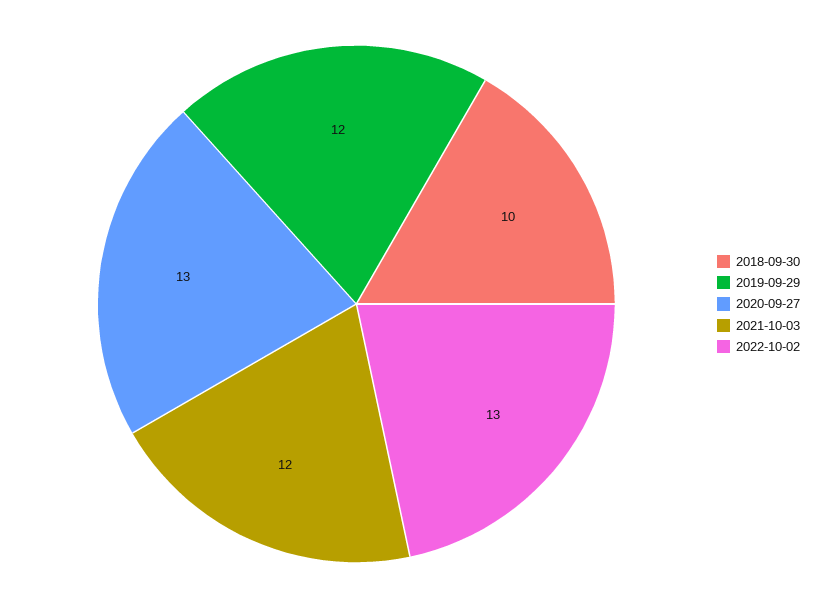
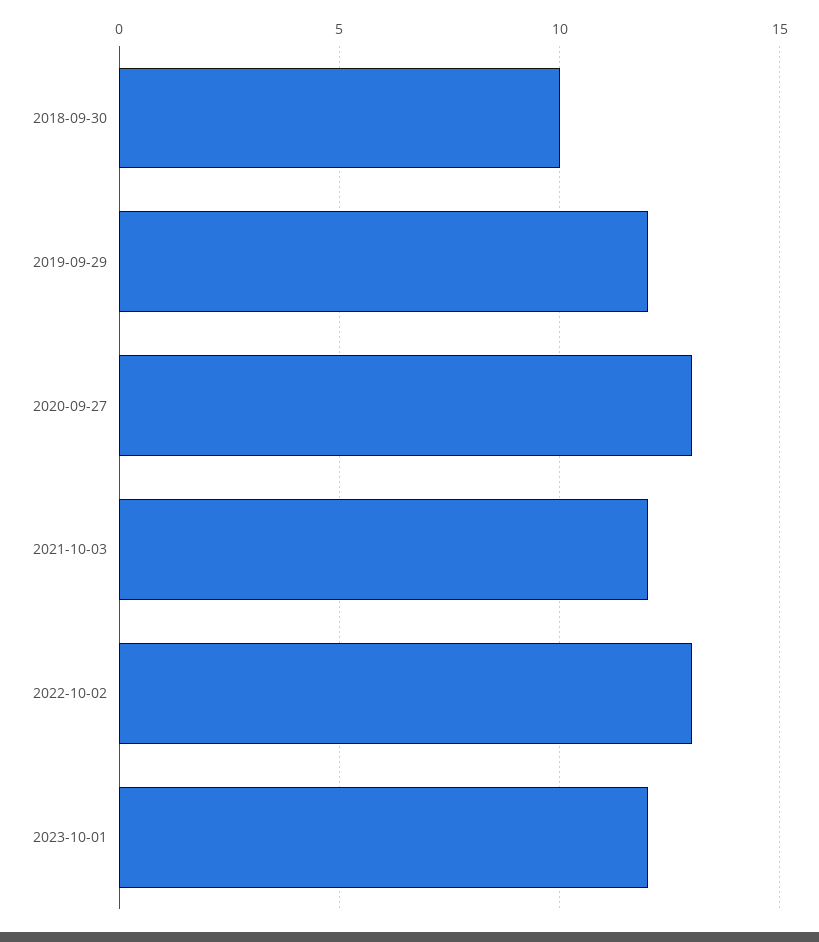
2023-10-01: none -> 12

